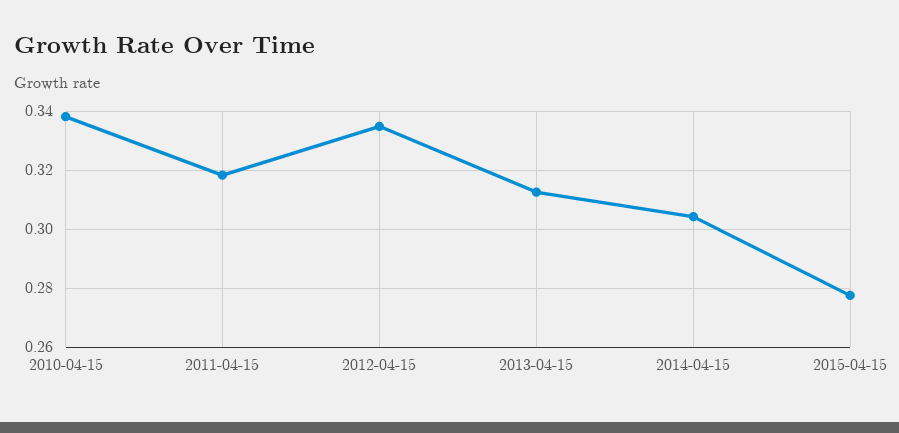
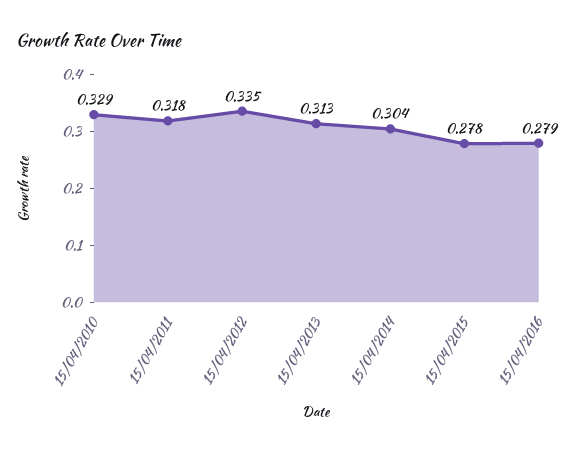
2010-04-15: 0.3375 -> 0.329
15/04/2016: none -> 0.279

